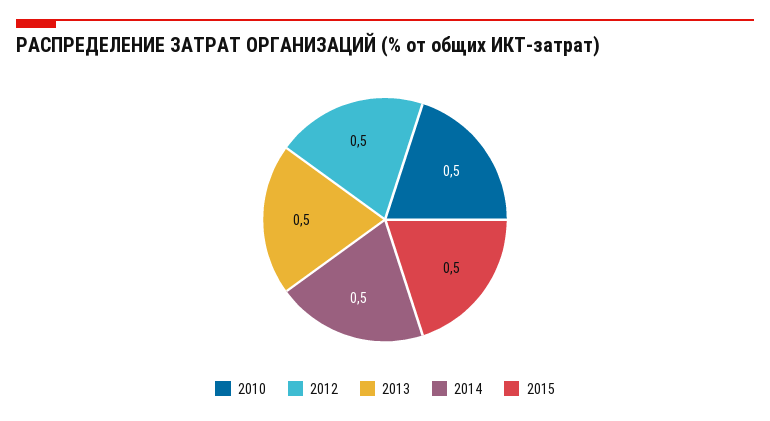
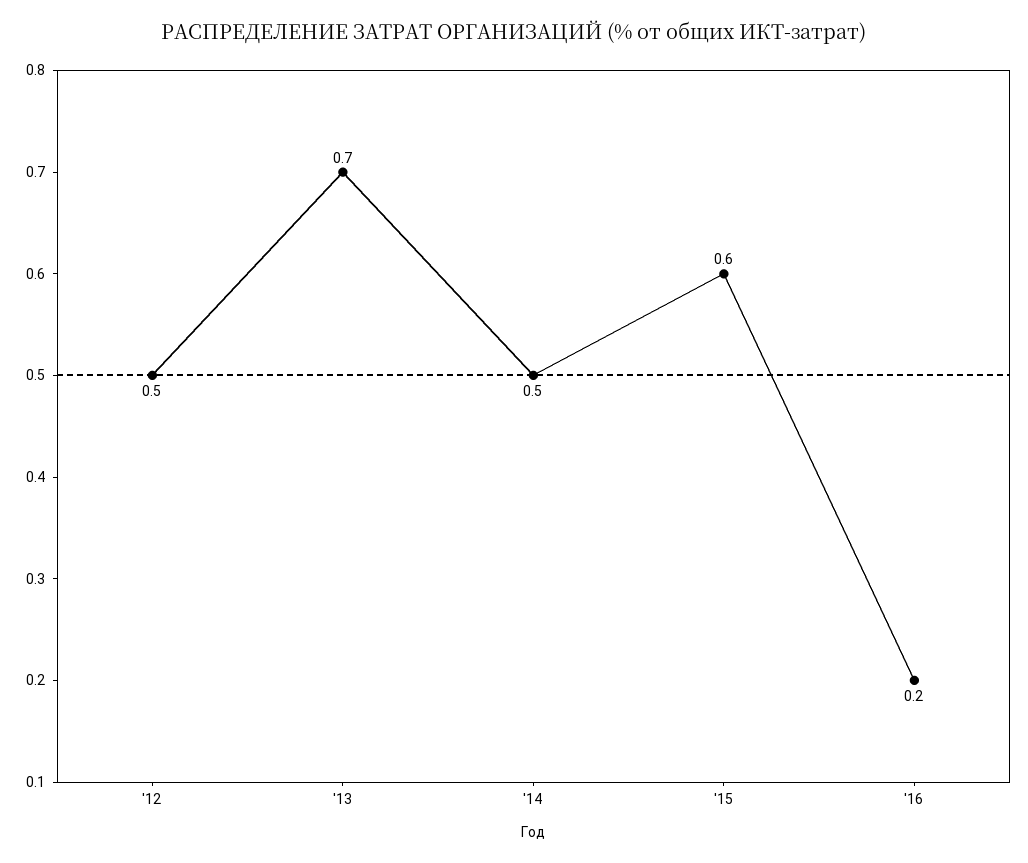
2010: 0.5 -> none
2013: 0.5 -> 0.7
2015: 0.5 -> 0.6
'16: none -> 0.2

